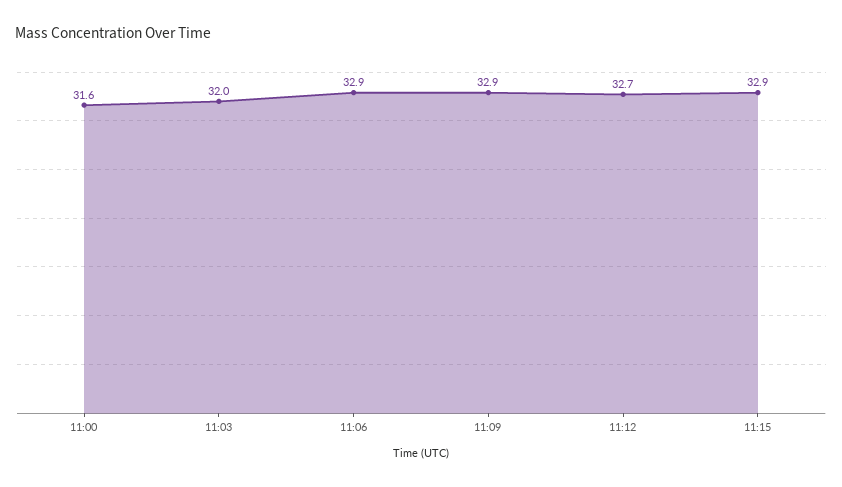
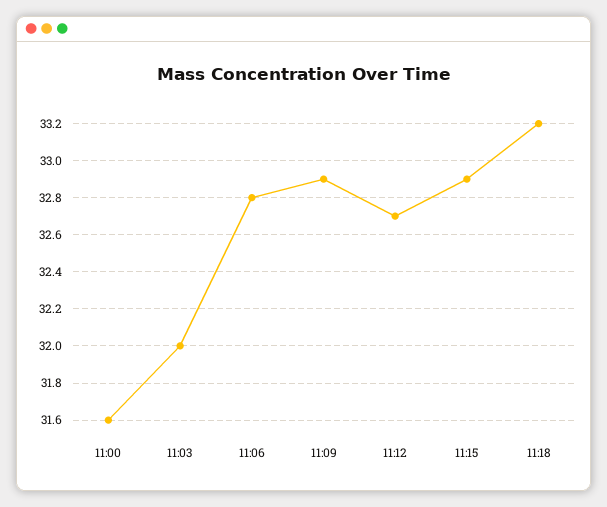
11:06: 32.9 -> 32.8
11:18: none -> 33.2

